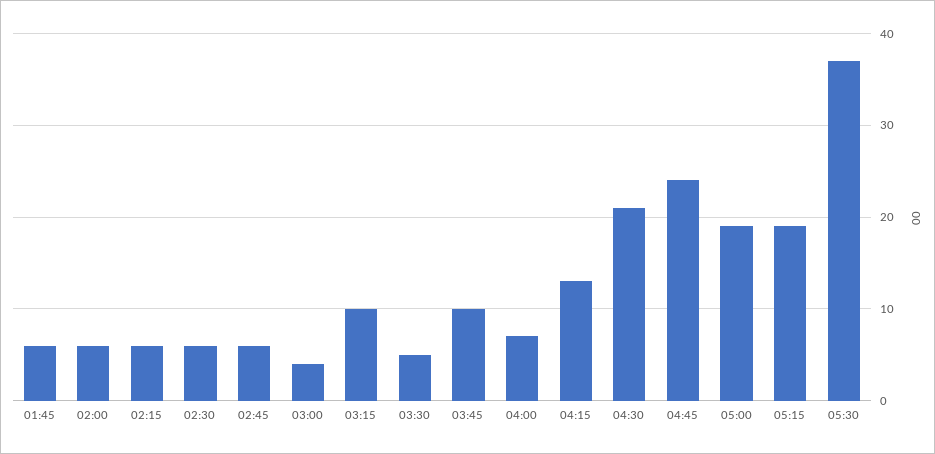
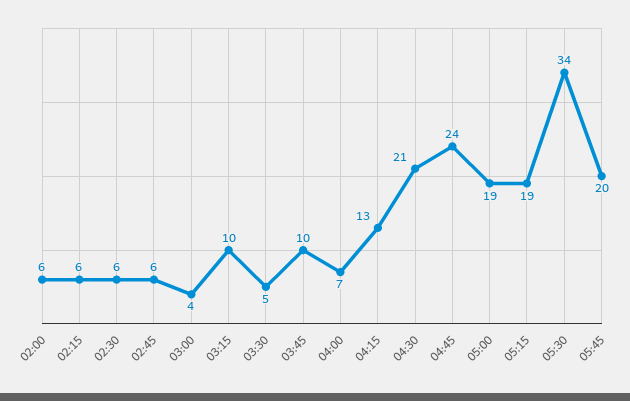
01:45: 6 -> none
05:30: 37 -> 34
05:45: none -> 20

